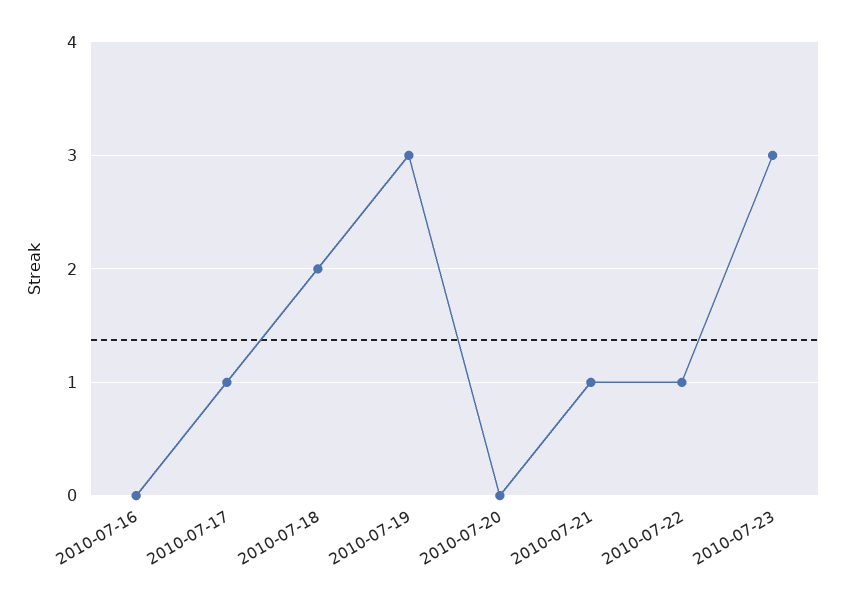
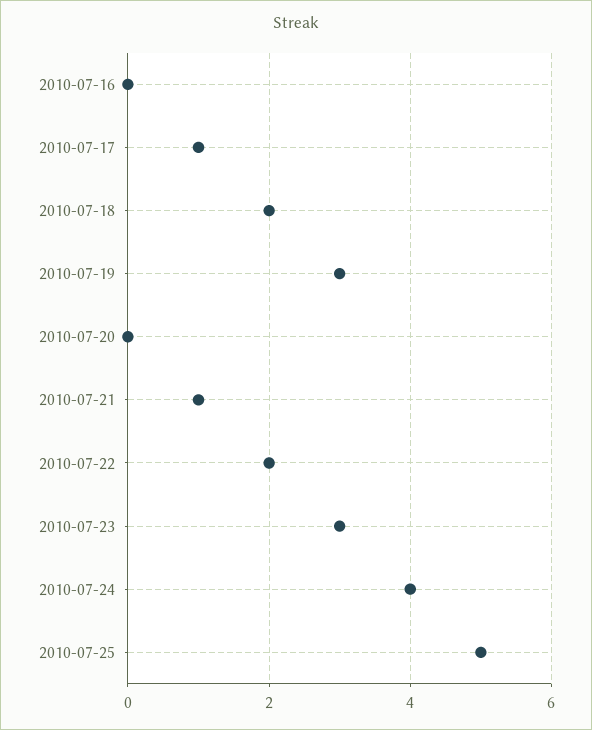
2010-07-22: 1 -> 2
2010-07-24: none -> 4
2010-07-25: none -> 5

